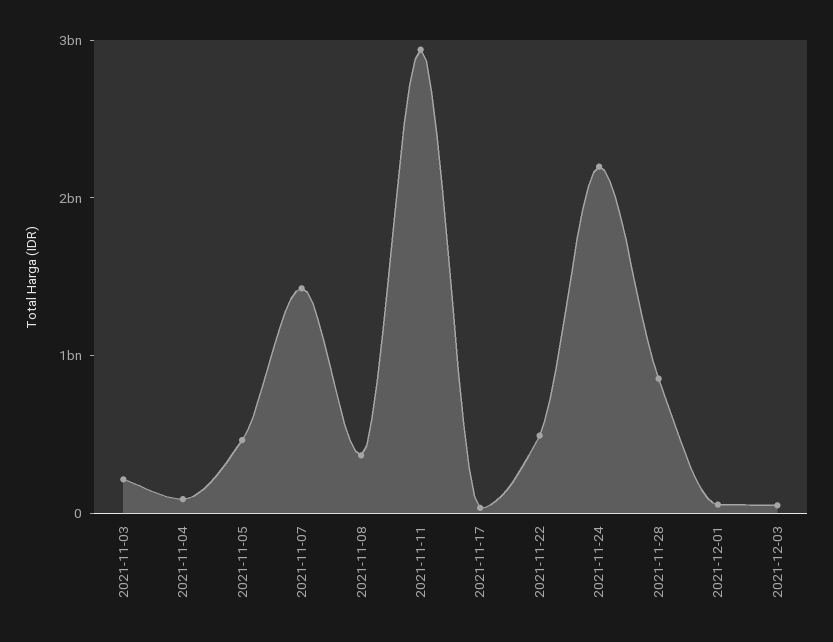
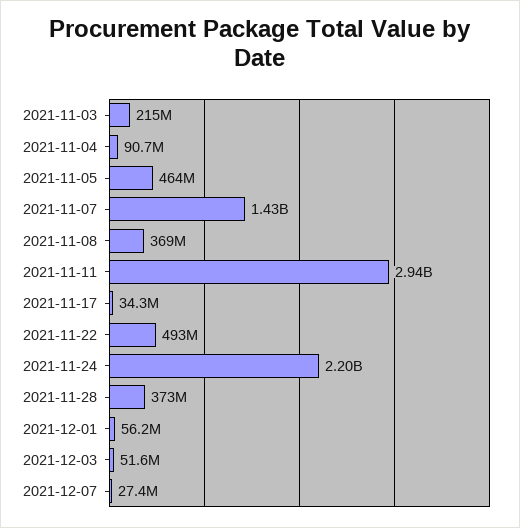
2021-11-28: 800000000 -> 373000000
2021-12-07: none -> 27400000

